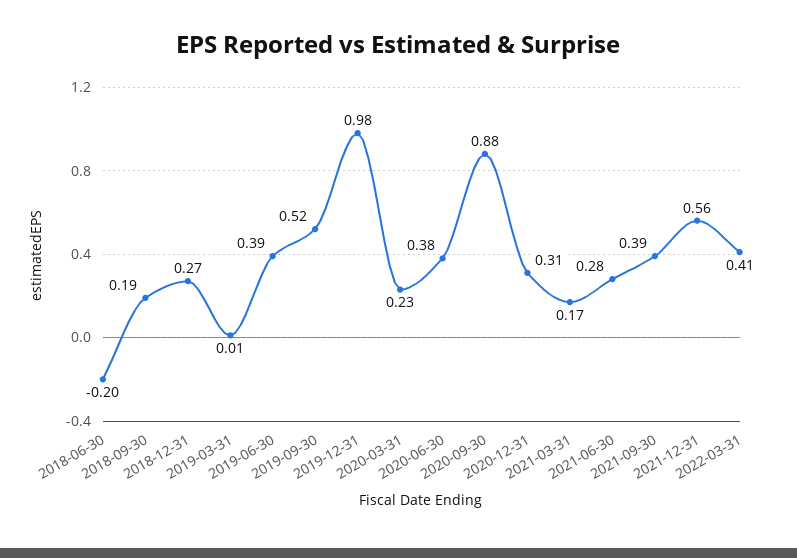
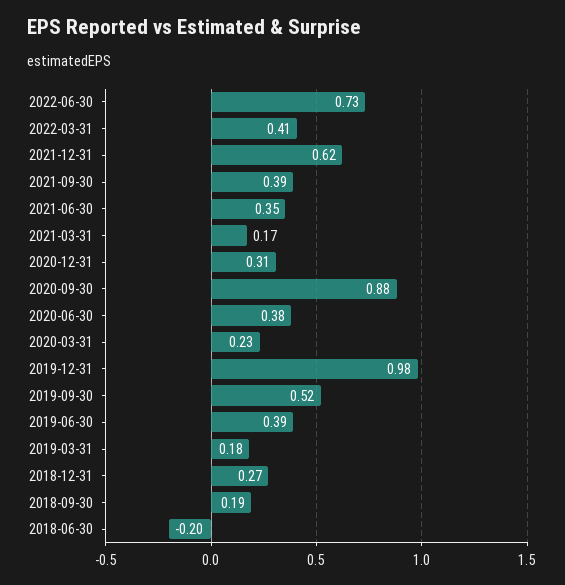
2019-03-31: 0.01 -> 0.18
2021-06-30: 0.28 -> 0.35
2021-12-31: 0.56 -> 0.62
2022-06-30: none -> 0.73

